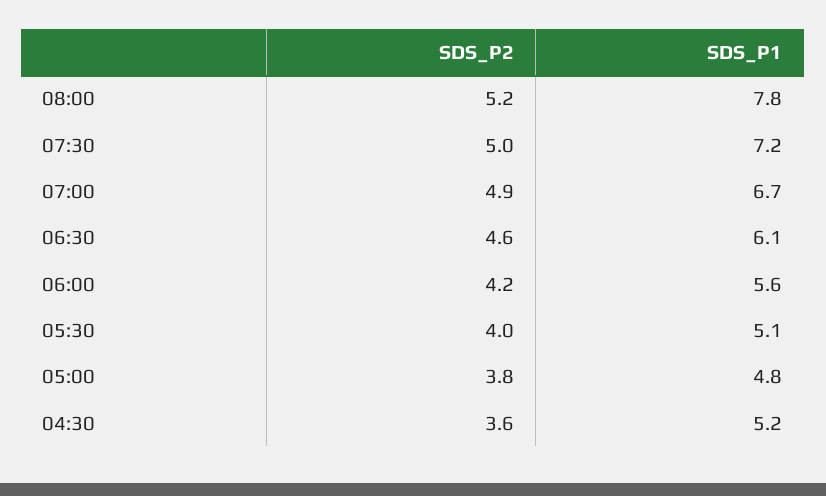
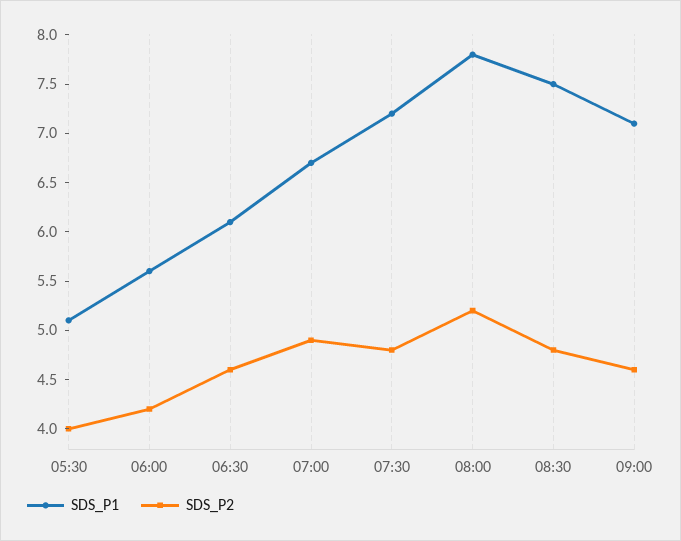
SDS_P2, 07:30: 5 -> 4.8
SDS_P2, 05:00: 3.8 -> none
SDS_P1, 05:00: 4.8 -> none
SDS_P2, 04:30: 3.6 -> none
SDS_P1, 04:30: 5.2 -> none
SDS_P1, 08:30: none -> 7.5
SDS_P2, 08:30: none -> 4.8
SDS_P1, 09:00: none -> 7.1
SDS_P2, 09:00: none -> 4.6

